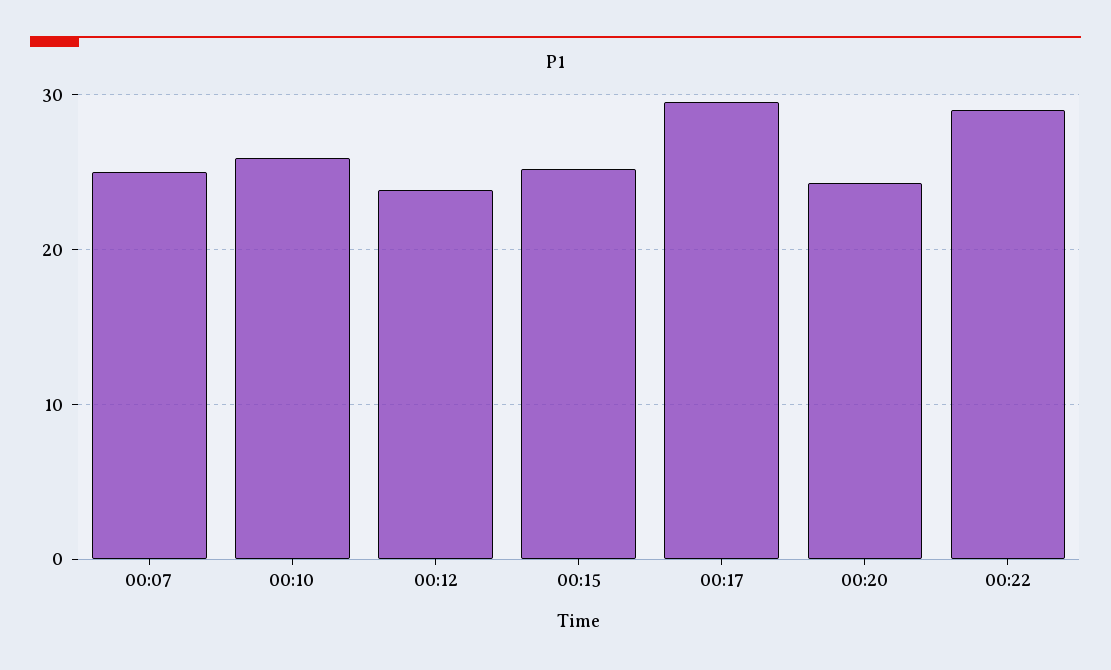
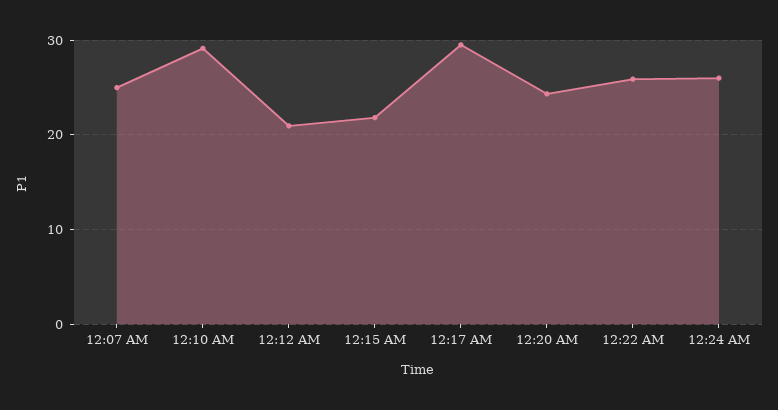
00:10: 26 -> 29
00:12: 24 -> 21
00:15: 25 -> 22
00:22: 29 -> 26
12:24 AM: none -> 26

